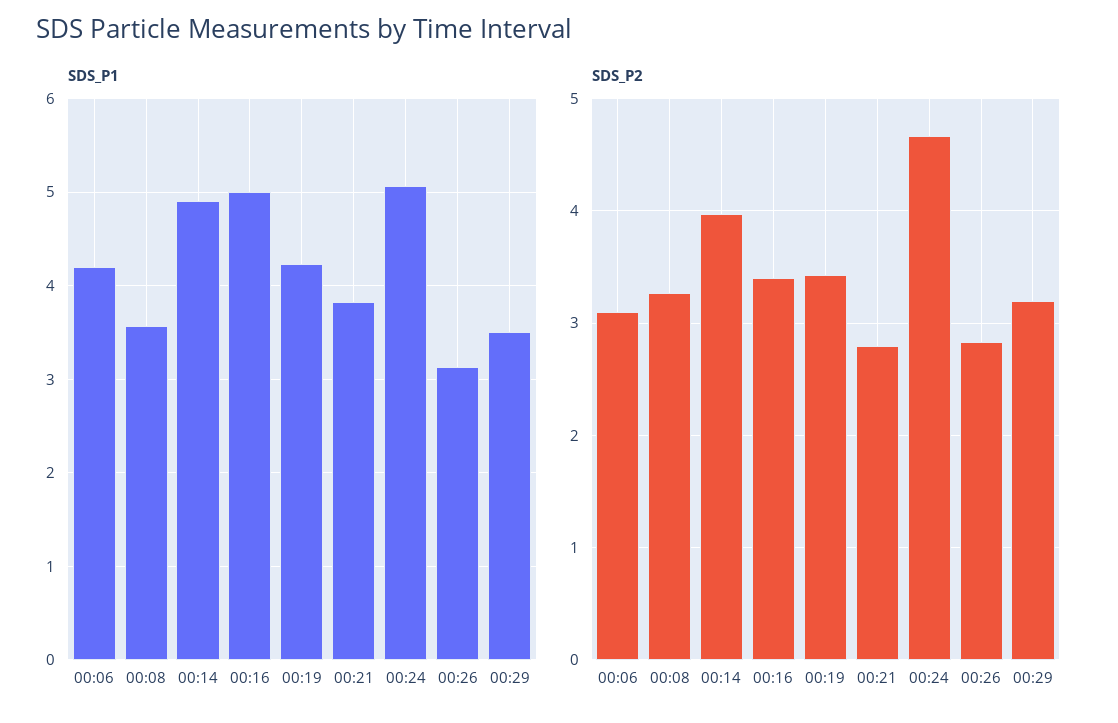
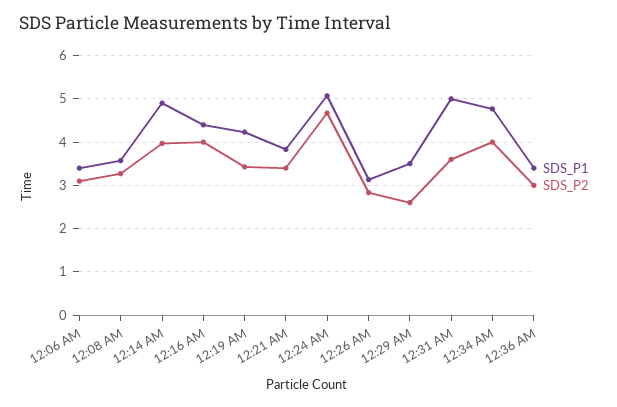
SDS_P1, 00:06: 4.2 -> 3.4
SDS_P1, 00:16: 5 -> 4.4
SDS_P2, 00:16: 3.4 -> 4
SDS_P2, 00:21: 2.8 -> 3.4
SDS_P2, 00:29: 3.2 -> 2.6
SDS_P1, 12:31 AM: none -> 5
SDS_P2, 12:31 AM: none -> 3.6
SDS_P1, 12:34 AM: none -> 4.8
SDS_P2, 12:34 AM: none -> 4
SDS_P1, 12:36 AM: none -> 3.4
SDS_P2, 12:36 AM: none -> 3

